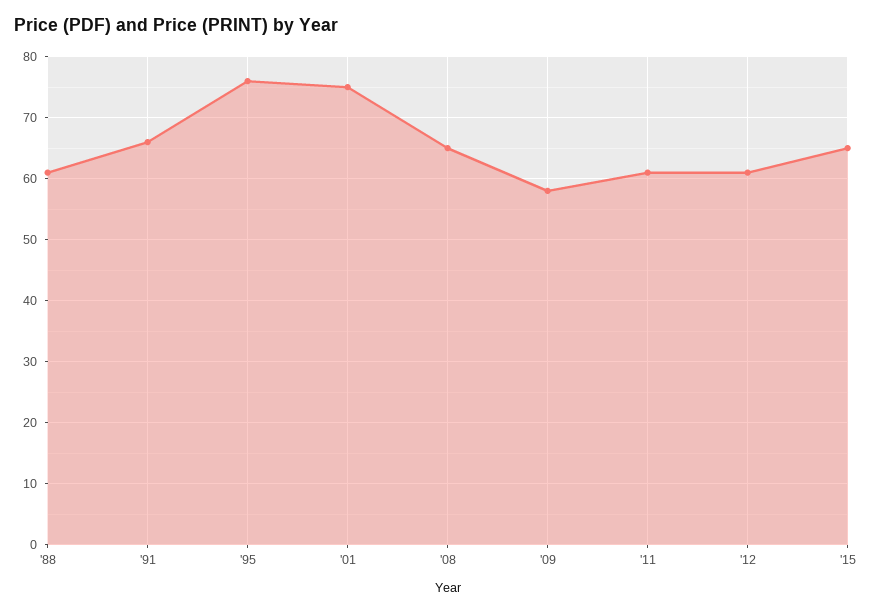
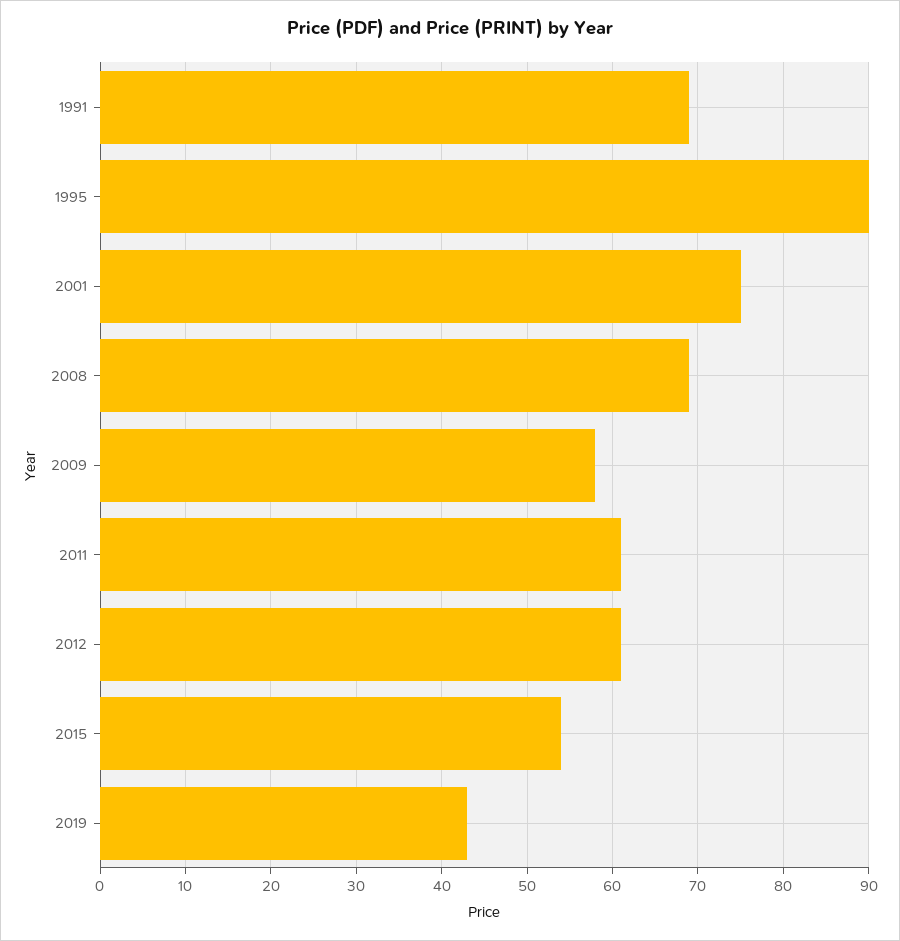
'88: 61 -> none
'91: 66 -> 69
'95: 76 -> 90
'08: 65 -> 69
'15: 65 -> 54
2019: none -> 43

